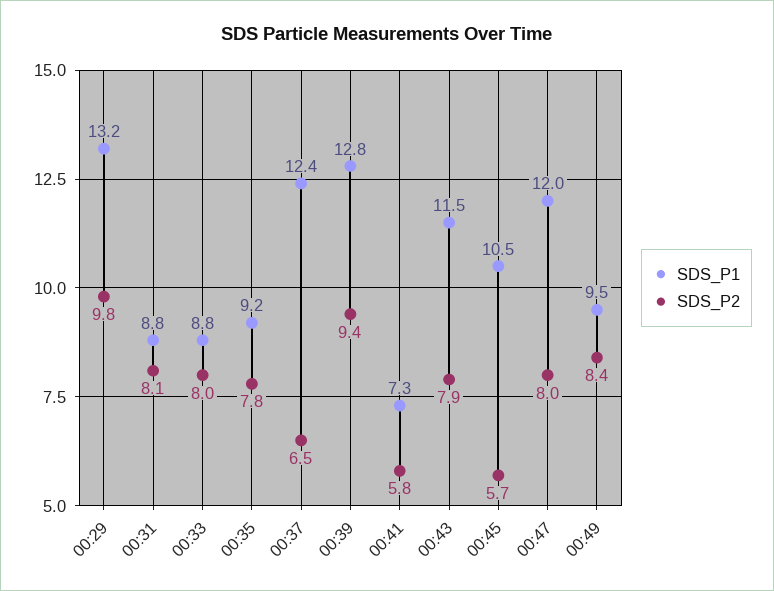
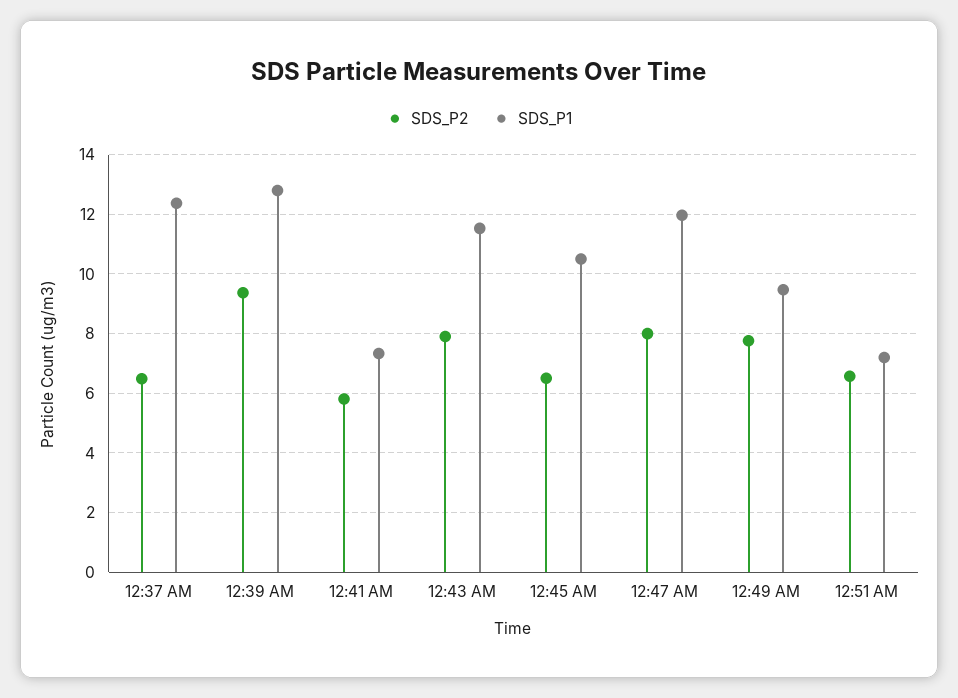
SDS_P1, 00:29: 13.2 -> none
SDS_P2, 00:29: 9.8 -> none
SDS_P1, 00:31: 8.8 -> none
SDS_P2, 00:31: 8.1 -> none
SDS_P1, 00:33: 8.8 -> none
SDS_P2, 00:33: 8 -> none
SDS_P1, 00:35: 9.2 -> none
SDS_P2, 00:35: 7.8 -> none
SDS_P2, 00:45: 5.7 -> 6.5
SDS_P2, 00:49: 8.4 -> 7.75
SDS_P2, 12:51 AM: none -> 6.5
SDS_P1, 12:51 AM: none -> 7.25

